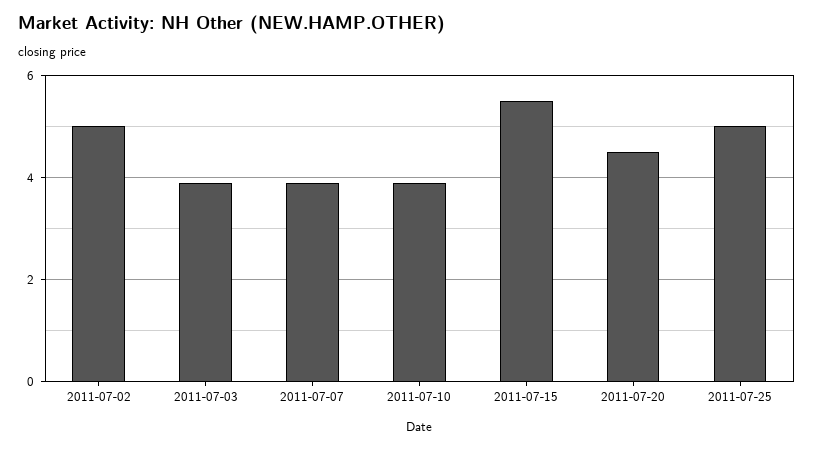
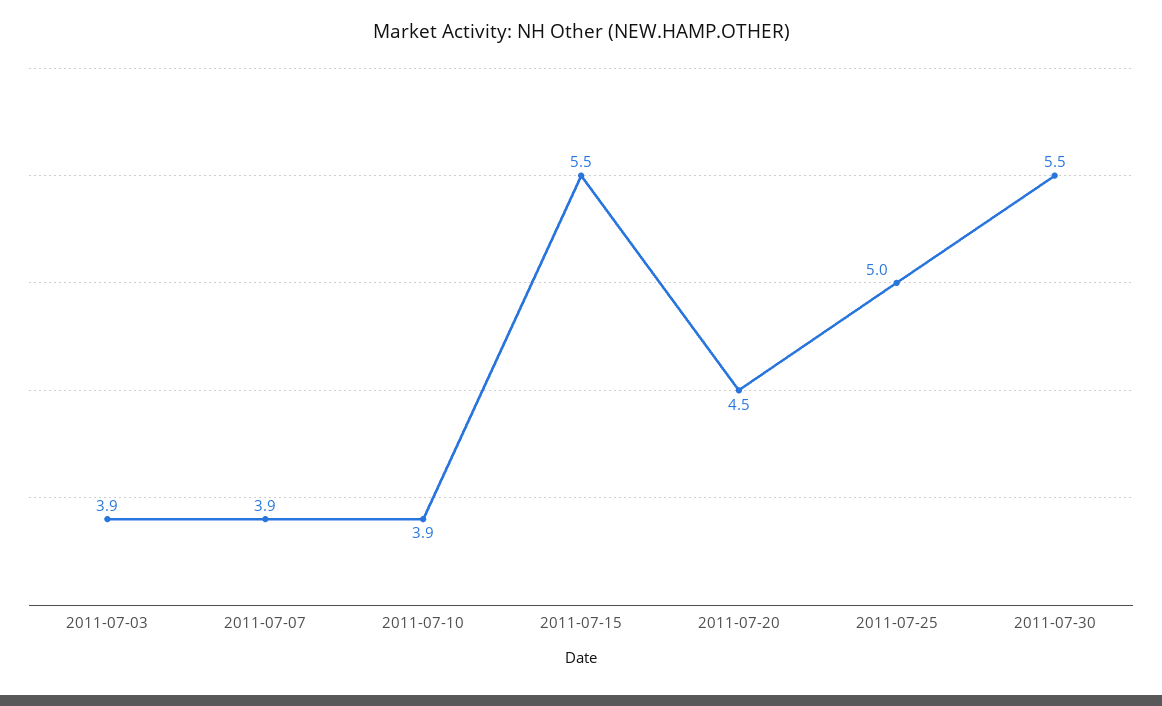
2011-07-02: 5 -> none
2011-07-30: none -> 5.5

